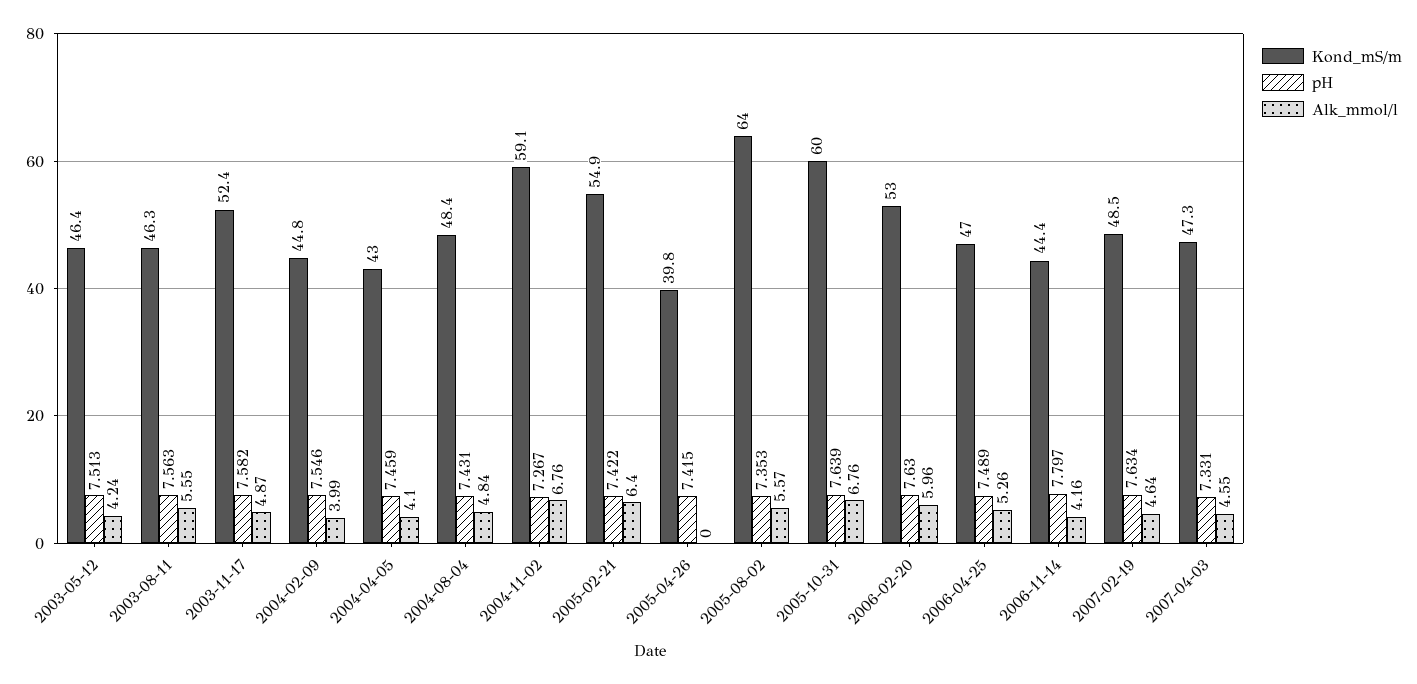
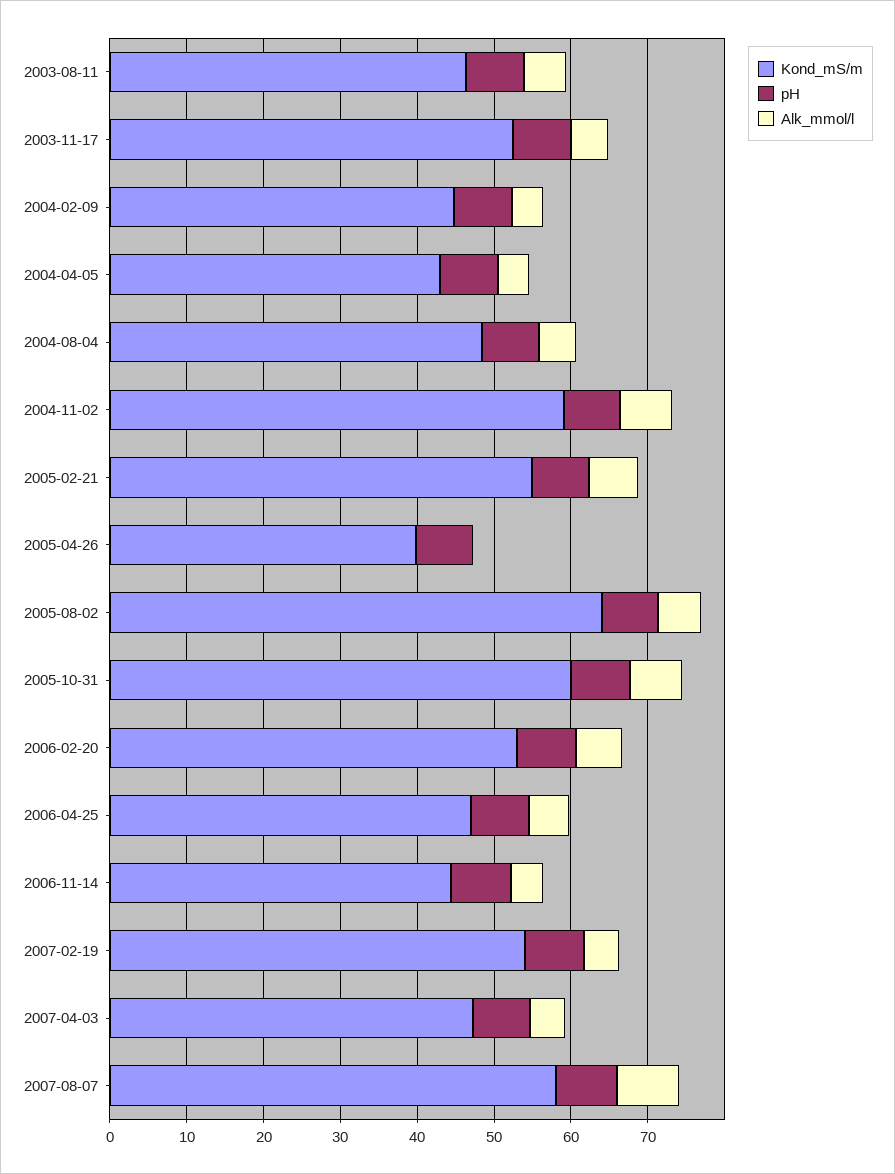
Kond_mS/m, 2003-05-12: 46.4 -> none
pH, 2003-05-12: 7.513 -> none
Alk_mmol/l, 2003-05-12: 4.24 -> none
Kond_mS/m, 2007-02-19: 48.5 -> 54
Kond_mS/m, 2007-08-07: none -> 58
pH, 2007-08-07: none -> 8
Alk_mmol/l, 2007-08-07: none -> 8

